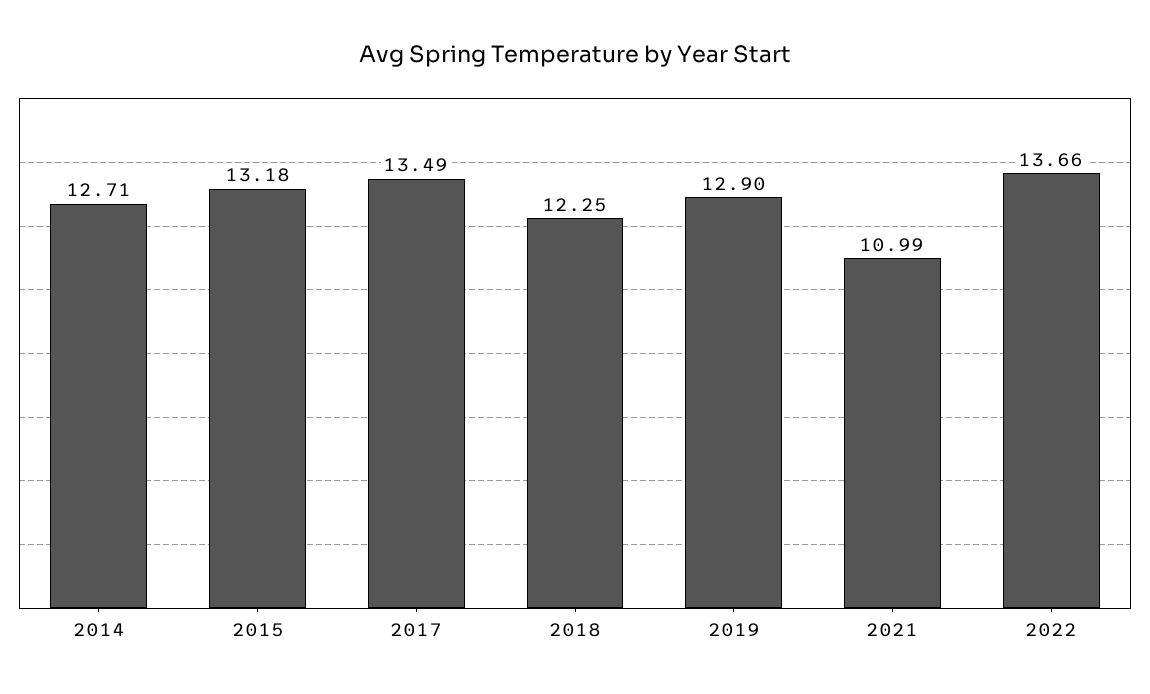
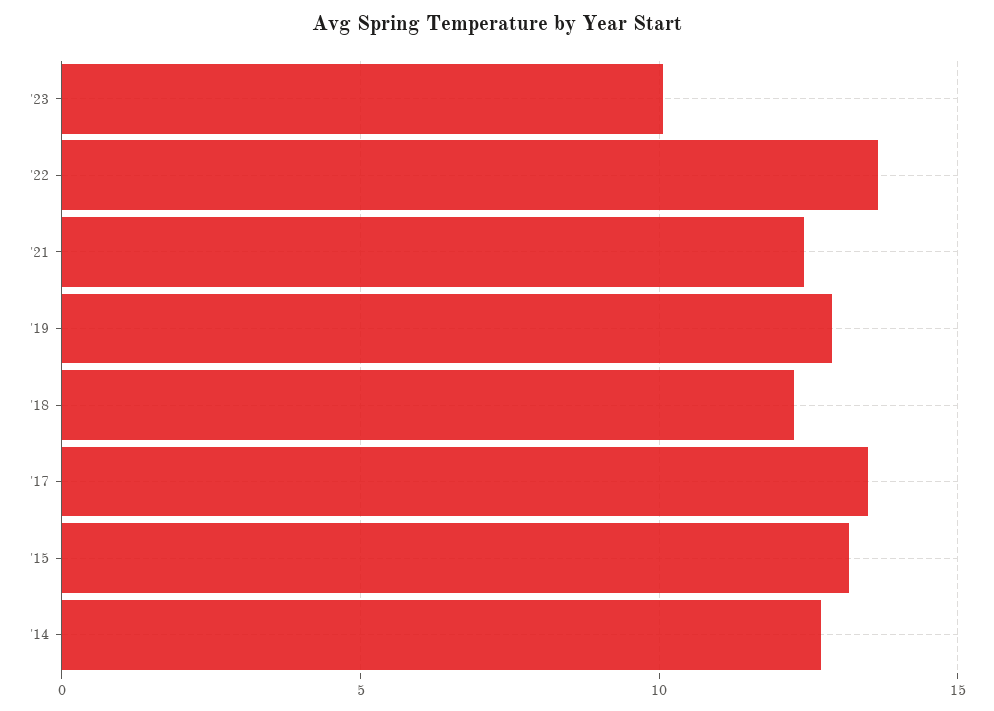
2021: 10.99 -> 12.5
'23: none -> 10

